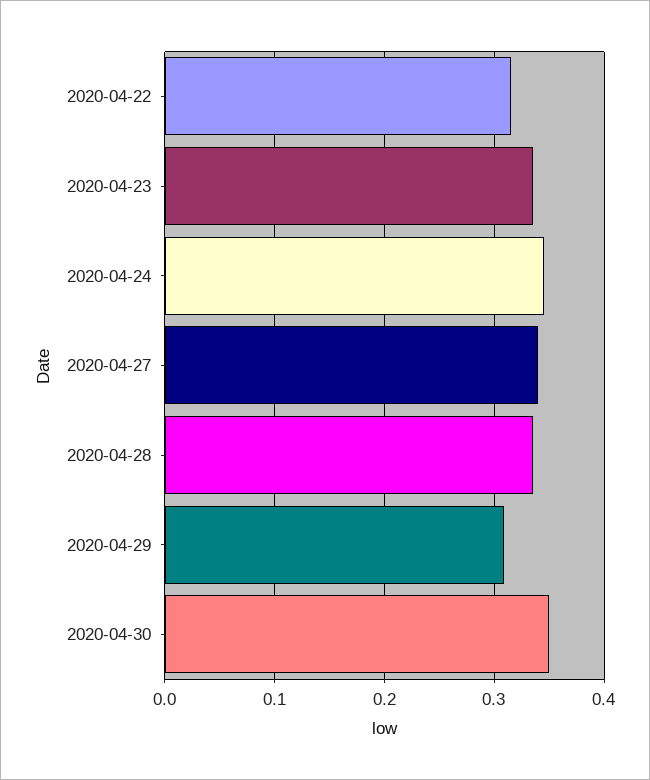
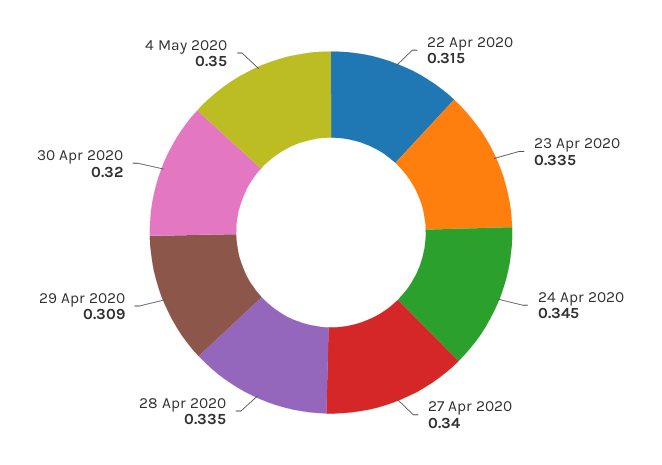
2020-04-30: 0.35 -> 0.32
4 May 2020: none -> 0.35

